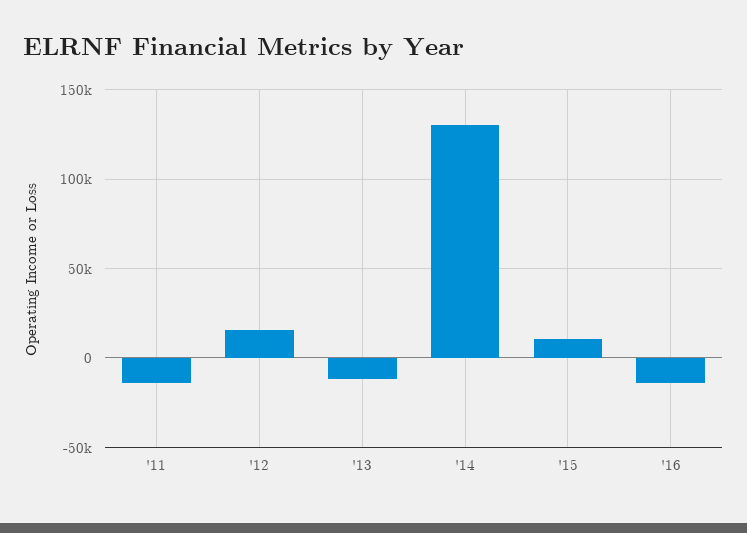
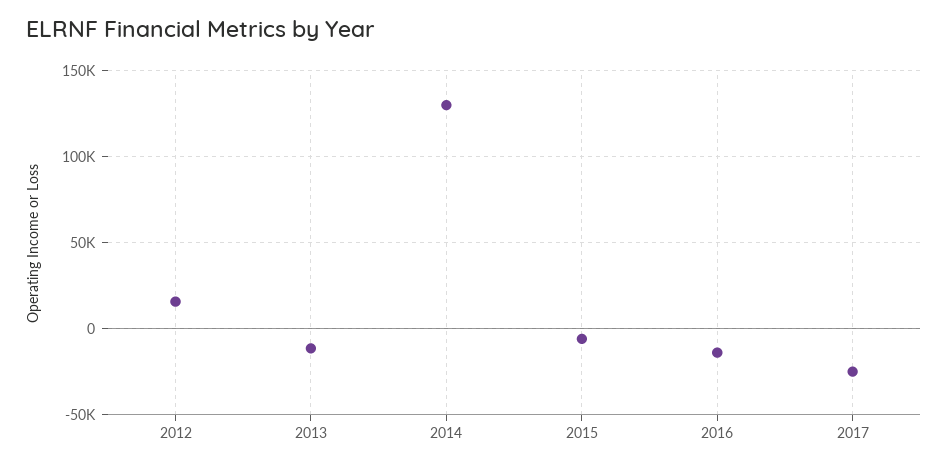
'11: -15000 -> none
'15: 10000 -> -5000
2017: none -> -25000

